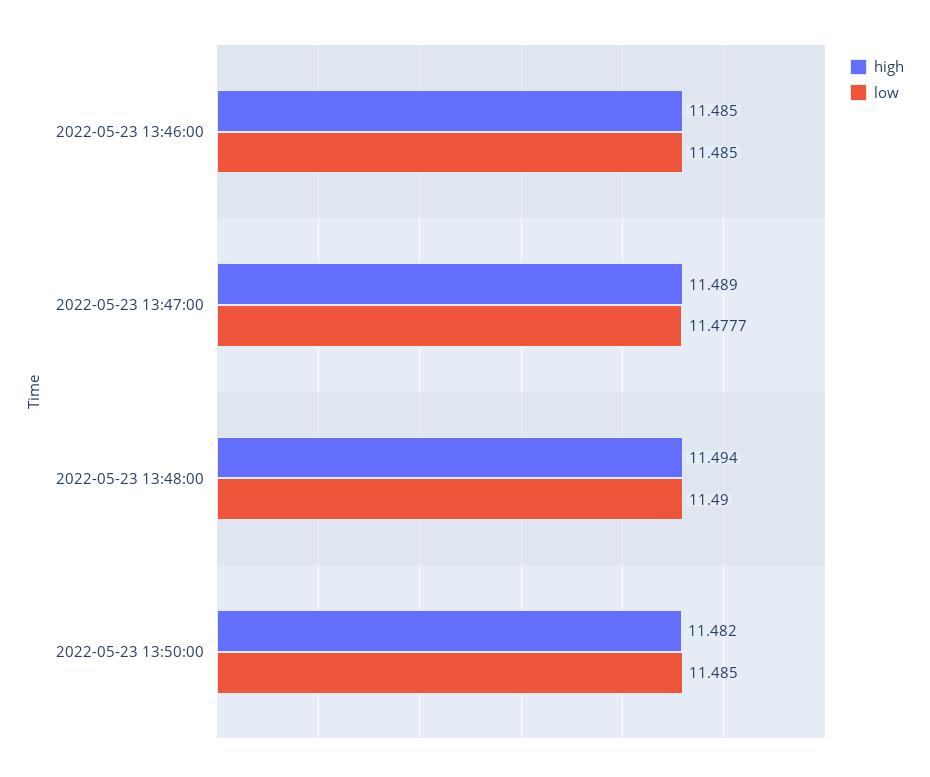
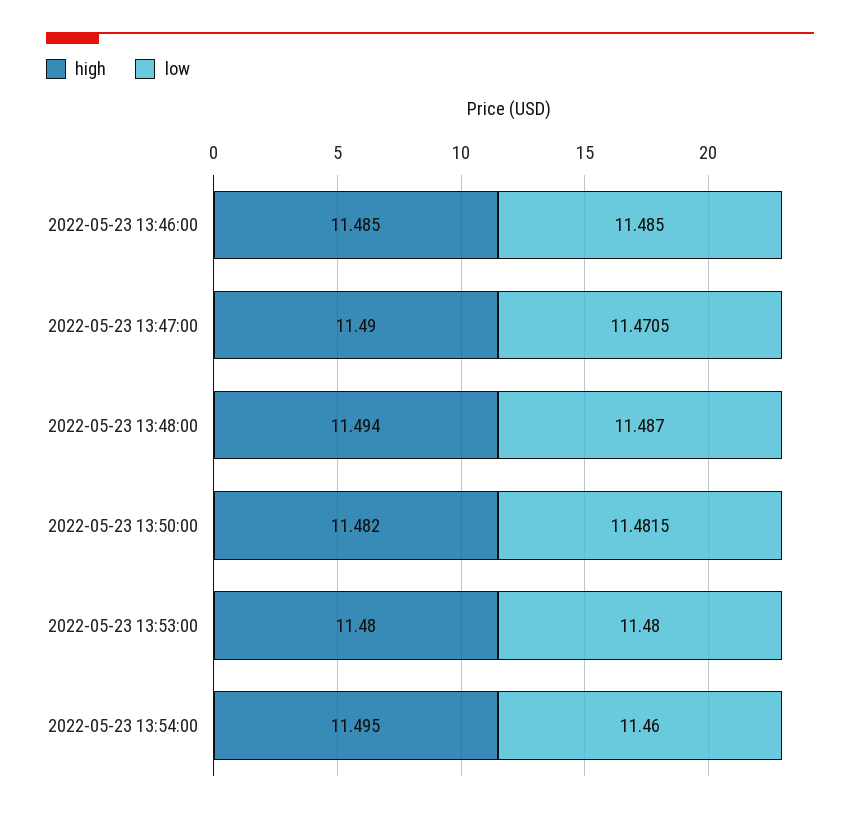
high, 2022-05-23 13:47:00: 11.489 -> 11.49
low, 2022-05-23 13:47:00: 11.4777 -> 11.4705
low, 2022-05-23 13:48:00: 11.49 -> 11.487
low, 2022-05-23 13:50:00: 11.485 -> 11.4815
high, 2022-05-23 13:53:00: none -> 11.48
low, 2022-05-23 13:53:00: none -> 11.48
high, 2022-05-23 13:54:00: none -> 11.495
low, 2022-05-23 13:54:00: none -> 11.46

